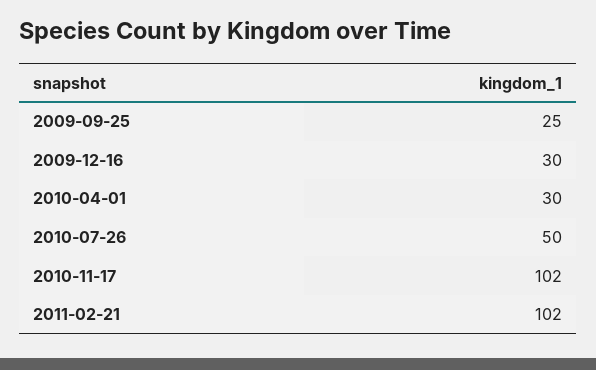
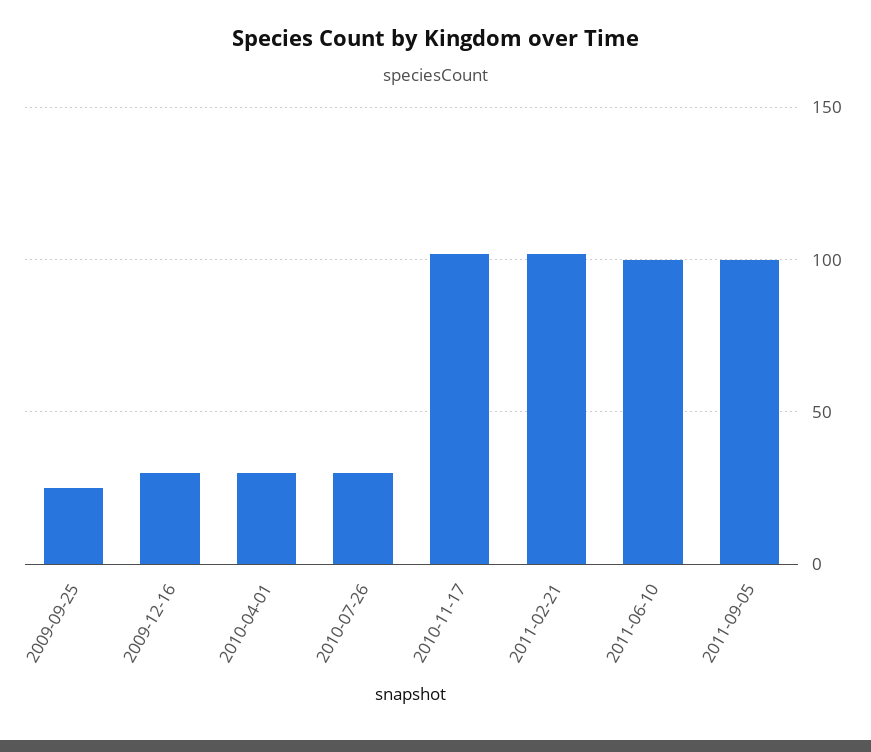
2010-07-26: 50 -> 30
2011-06-10: none -> 100
2011-09-05: none -> 100

